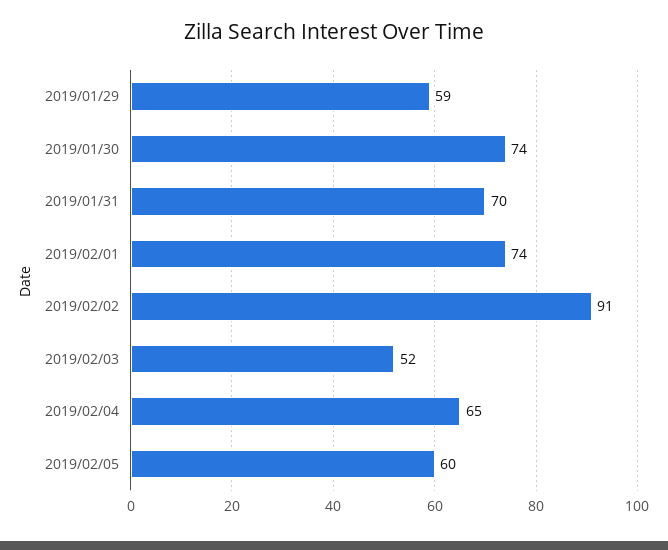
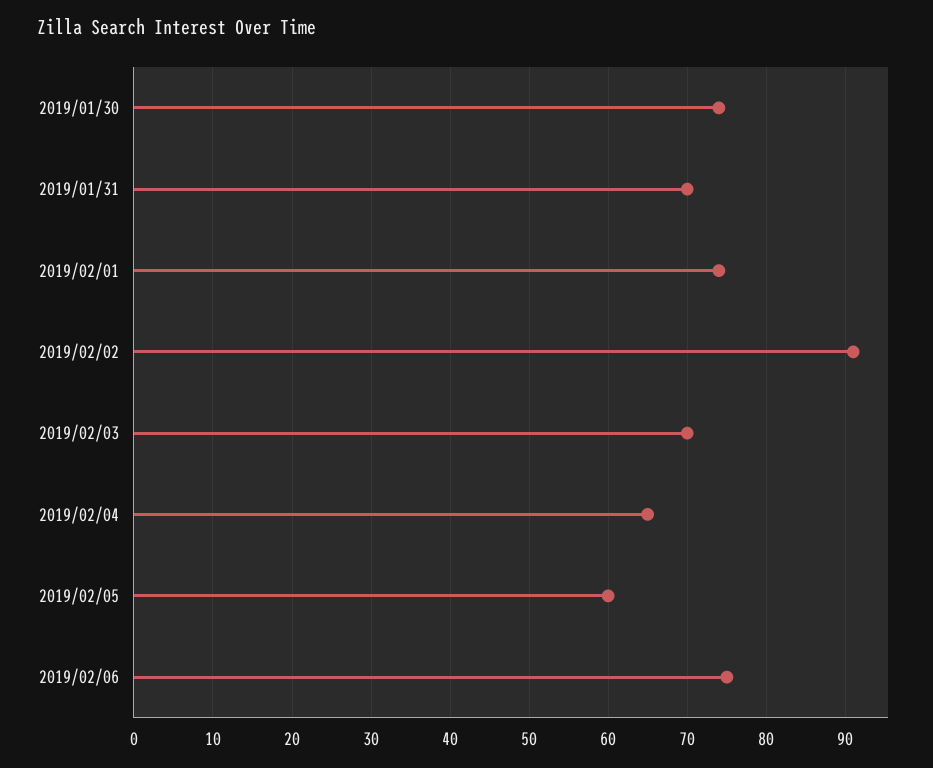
2019/01/29: 59 -> none
2019/02/03: 52 -> 70
2019/02/06: none -> 75

